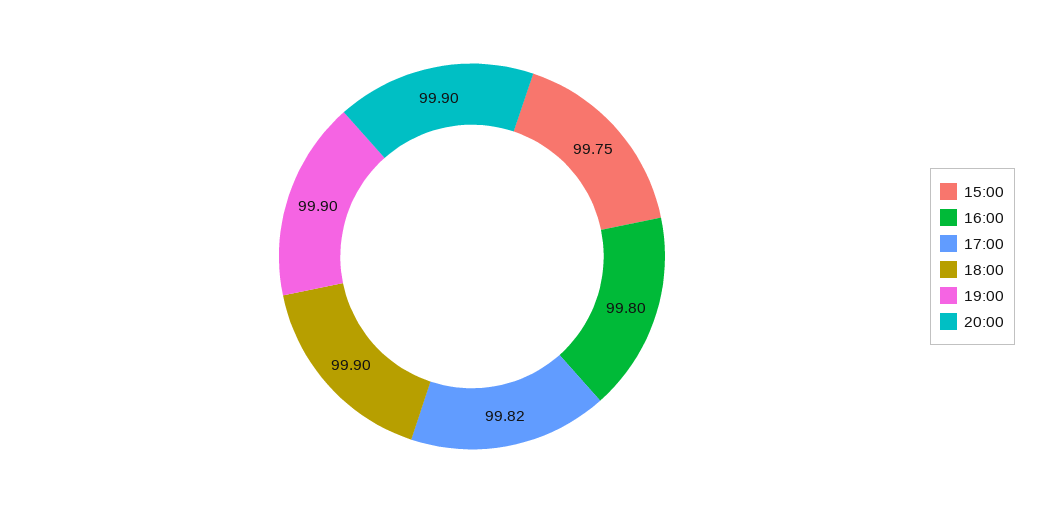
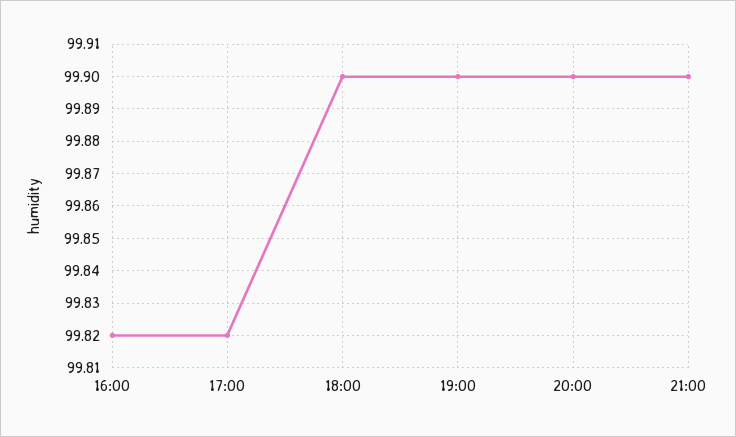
15:00: 99.75 -> none
16:00: 99.8 -> 99.82
21:00: none -> 99.9

